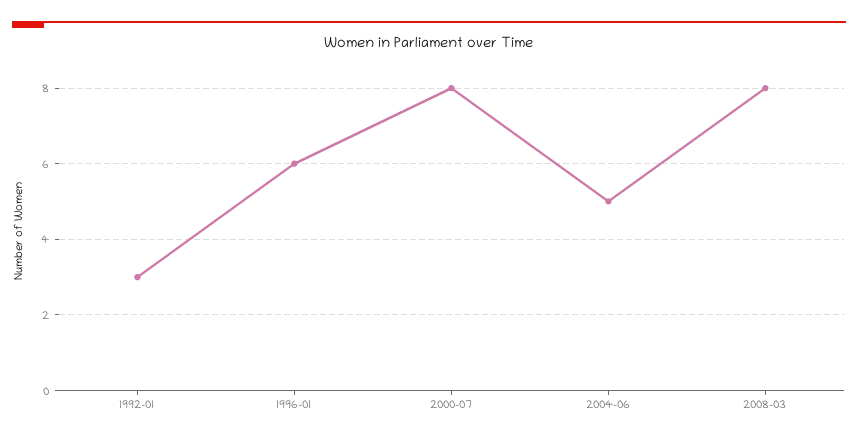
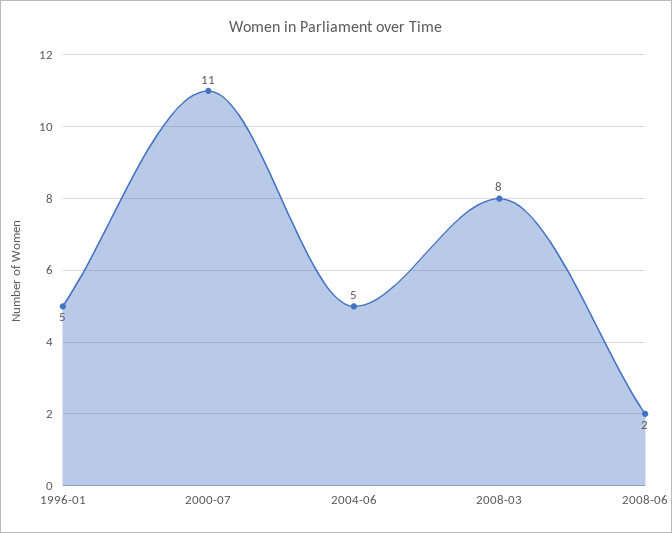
1992-01: 3 -> none
1996-01: 6 -> 5
2000-07: 8 -> 11
2008-06: none -> 2

